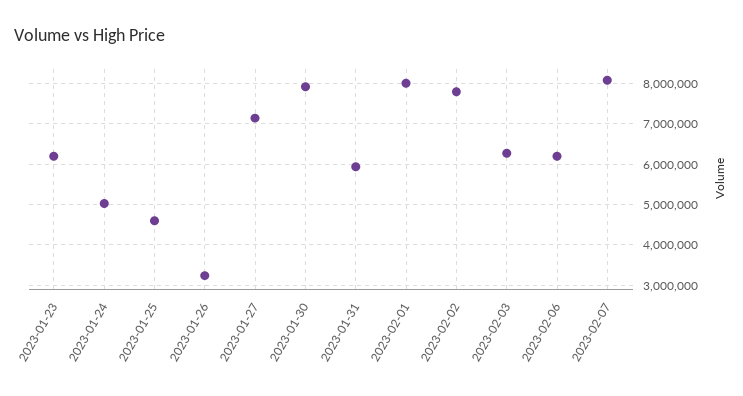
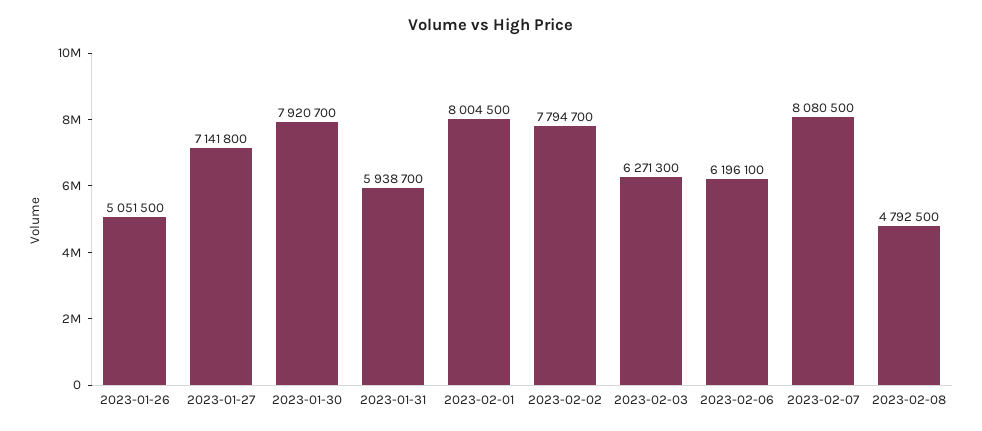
2023-01-23: 6200000 -> none
2023-01-24: 5000000 -> none
2023-01-25: 4600000 -> none
2023-01-26: 3200000 -> 5051500
2023-02-08: none -> 4792500

